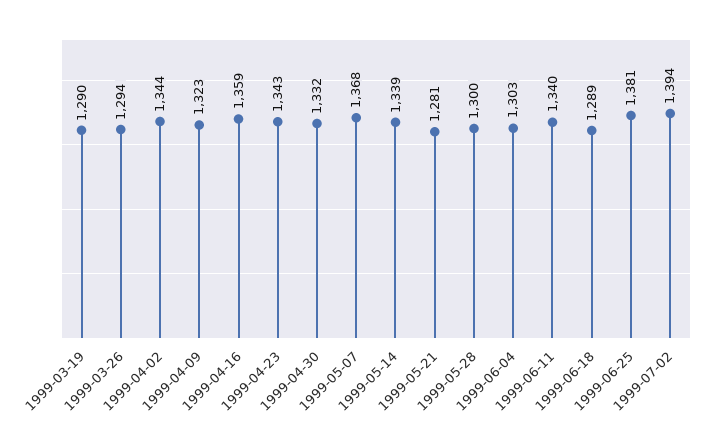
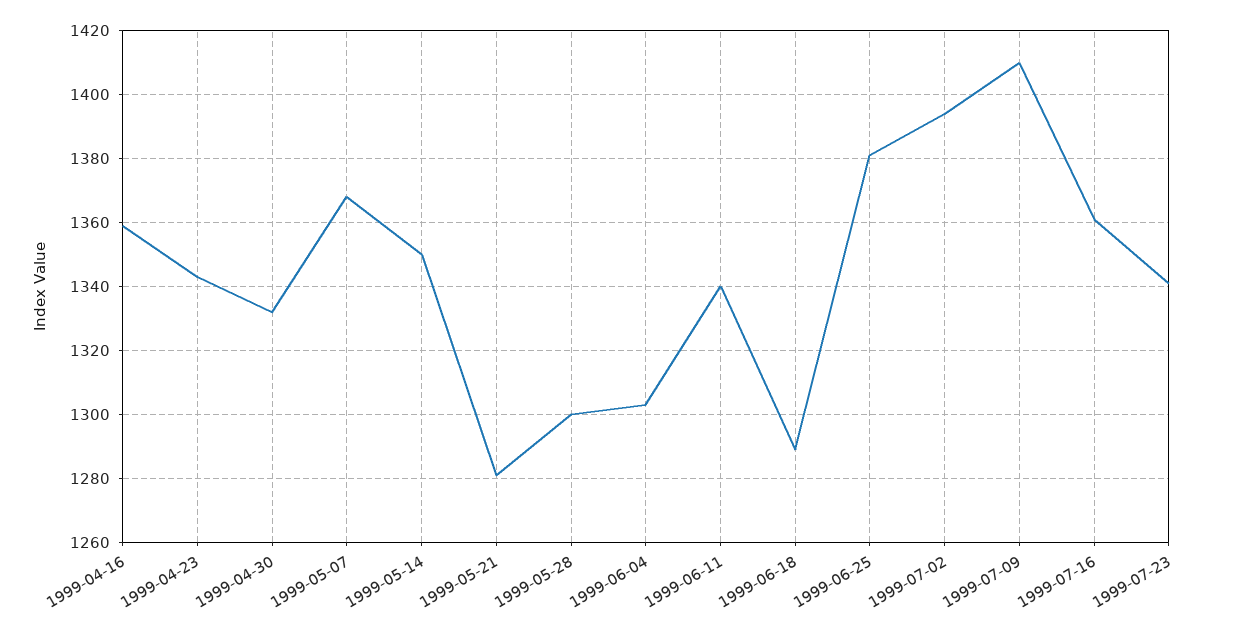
1999-03-19: 1290 -> none
1999-03-26: 1294 -> none
1999-04-02: 1344 -> none
1999-04-09: 1323 -> none
1999-05-14: 1339 -> 1350
1999-07-09: none -> 1410
1999-07-16: none -> 1360
1999-07-23: none -> 1340

